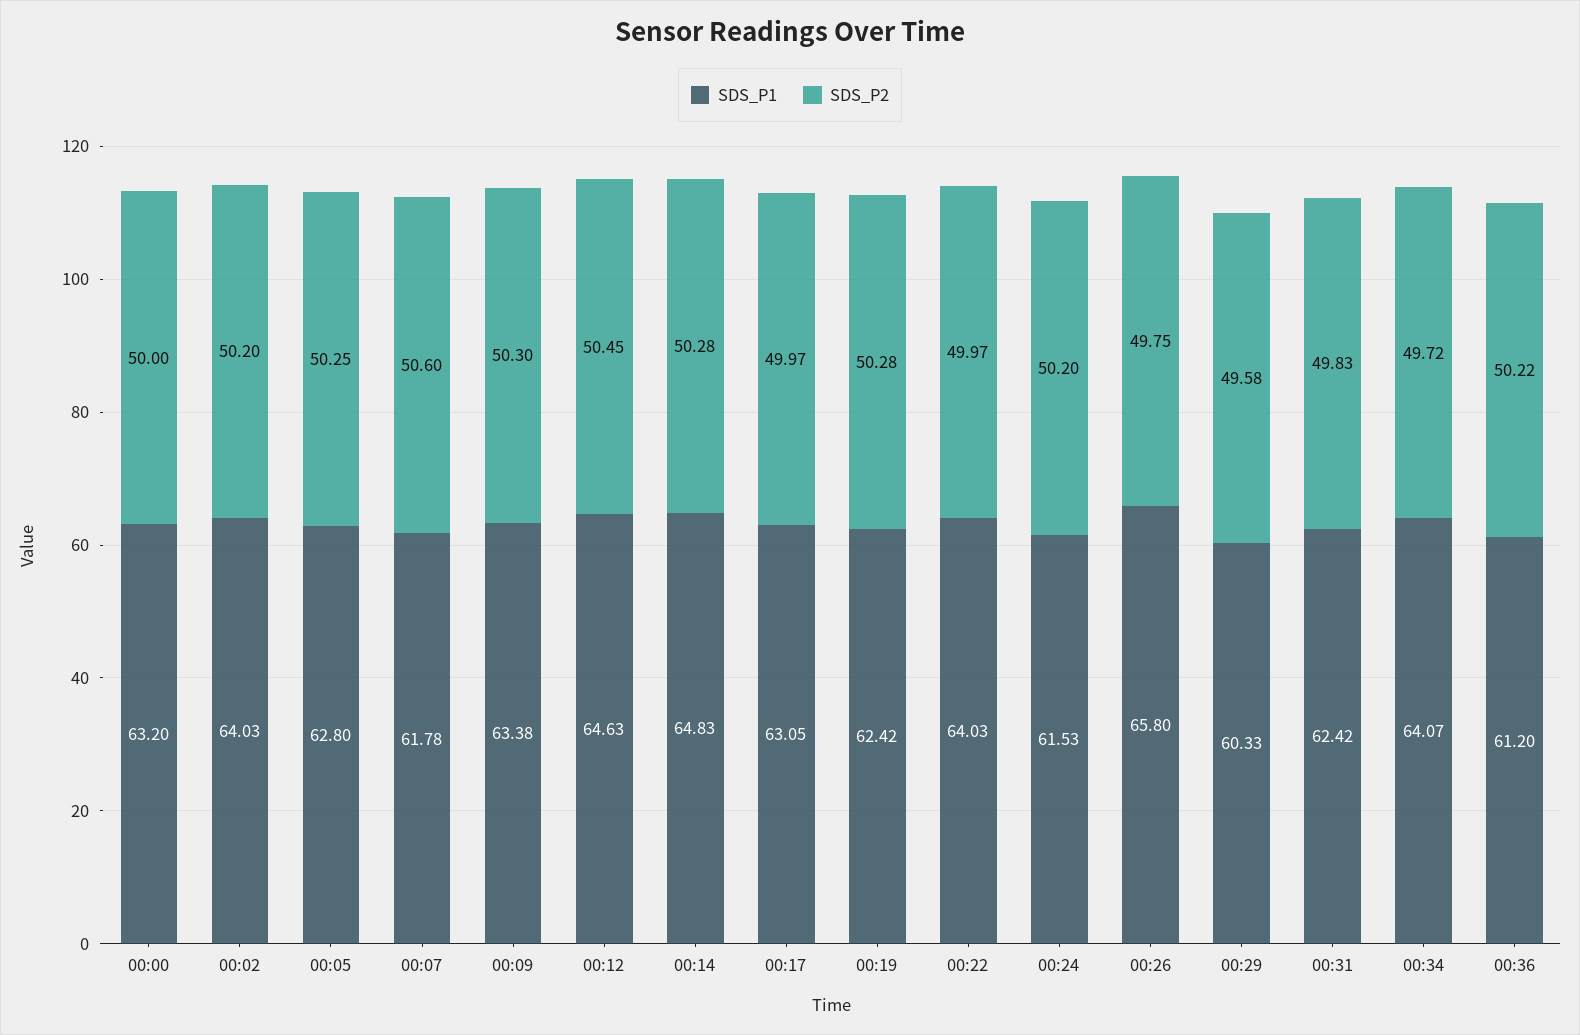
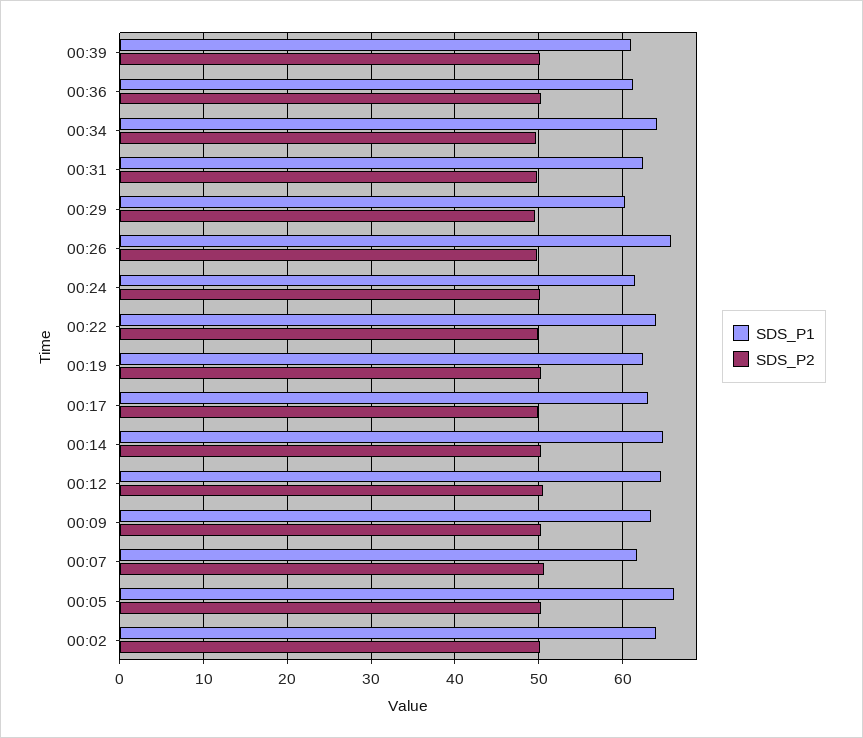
SDS_P1, 00:00: 63.2 -> none
SDS_P2, 00:00: 50 -> none
SDS_P1, 00:05: 62.8 -> 66
SDS_P1, 00:39: none -> 61
SDS_P2, 00:39: none -> 50

